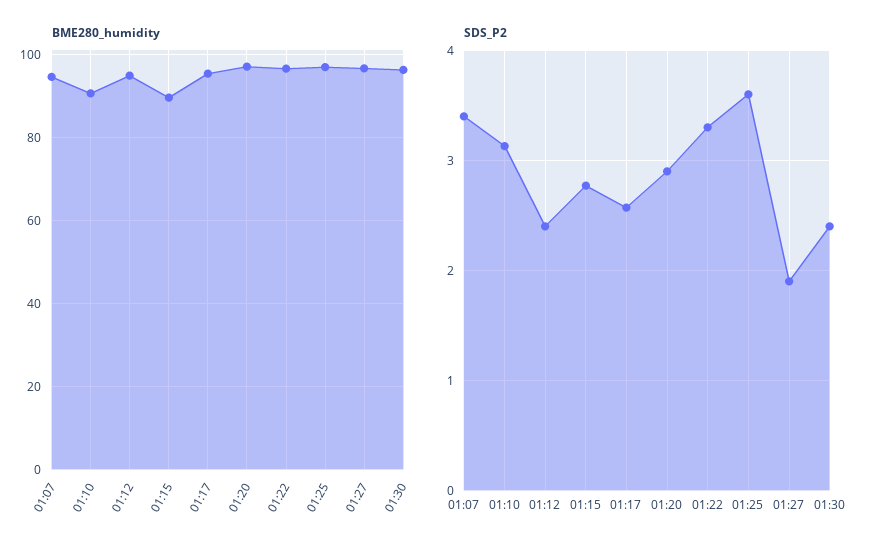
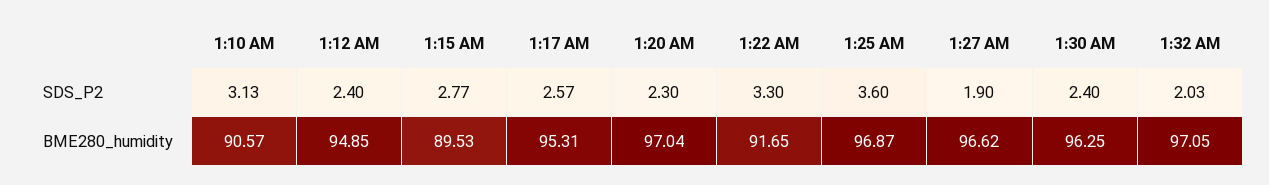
BME280_humidity, 01:07: 94 -> none
BME280_humidity, 01:22: 96 -> 91.65
SDS_P2, 01:07: 3.4 -> none
SDS_P2, 01:20: 2.9 -> 2.3
SDS_P2, 1:32 AM: none -> 2.03
BME280_humidity, 1:32 AM: none -> 97.05

